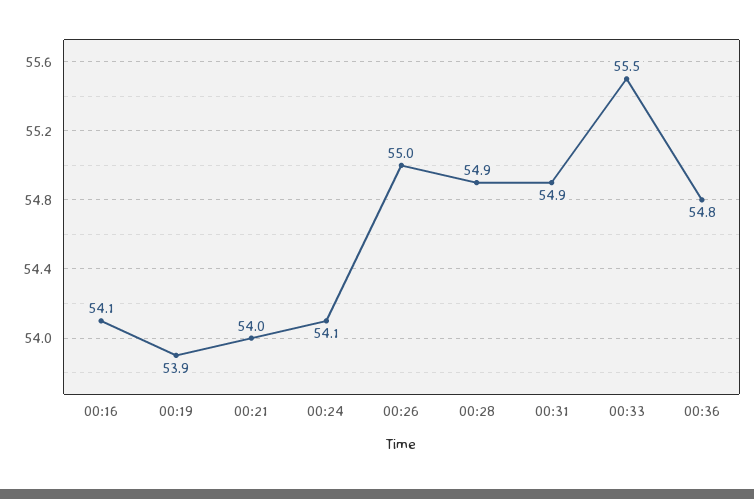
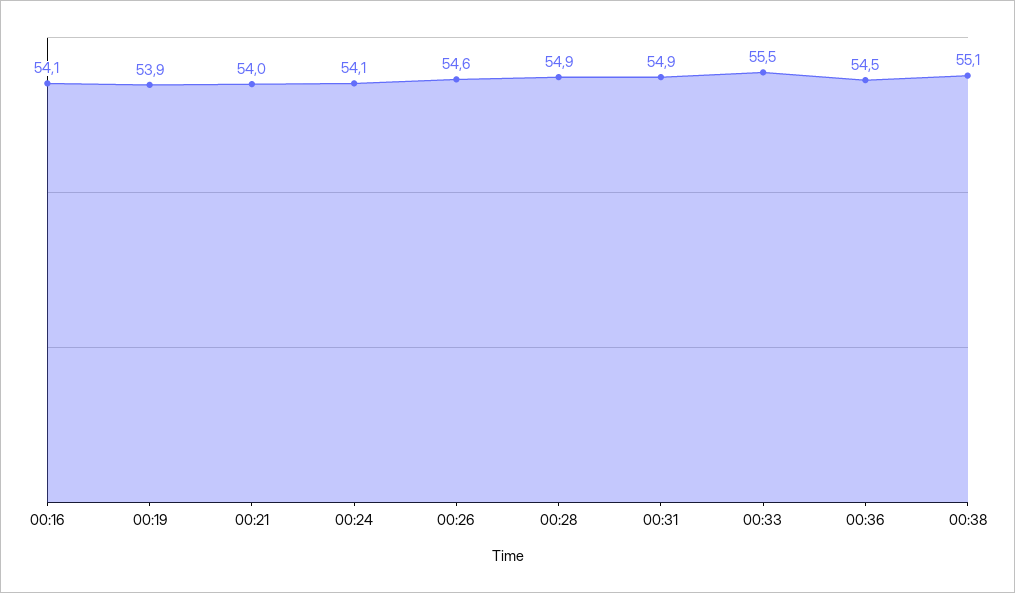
00:26: 55 -> 54.6
00:36: 54.8 -> 54.5
00:38: none -> 55.1

